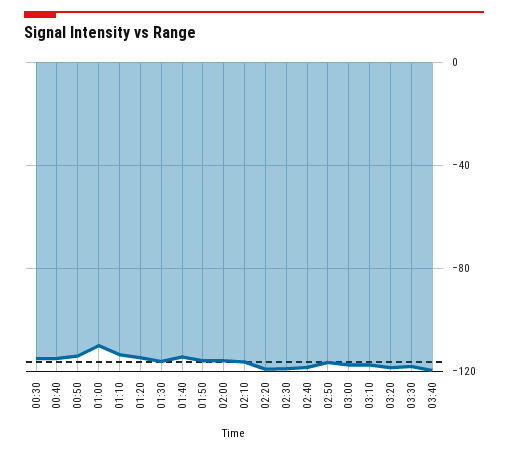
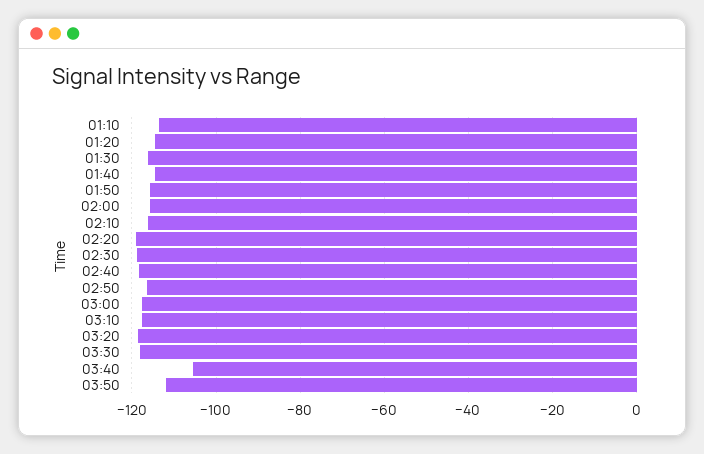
00:30: -115 -> none
00:40: -115 -> none
00:50: -115 -> none
01:00: -110 -> none
03:40: -120 -> -106
03:50: none -> -112

